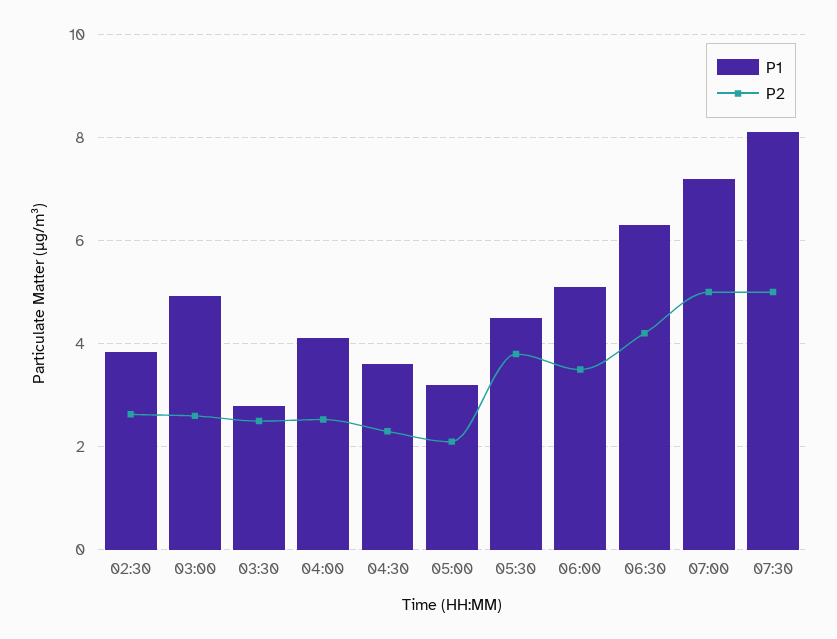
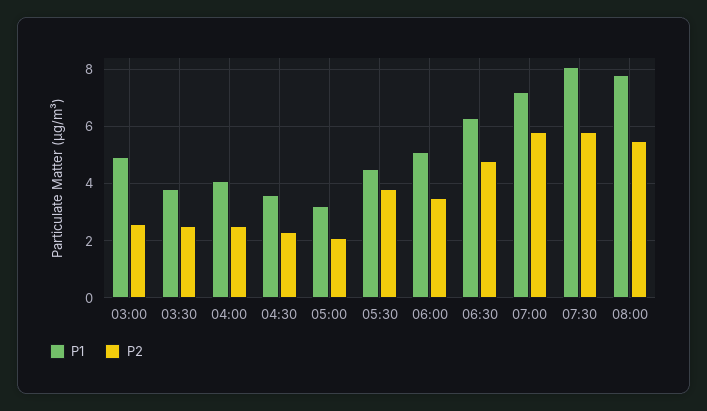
P1, 02:30: 3.8 -> none
P2, 02:30: 2.6 -> none
P1, 03:30: 2.8 -> 3.75
P2, 06:30: 4.2 -> 4.75
P2, 07:00: 5 -> 5.75
P2, 07:30: 5 -> 5.75
P1, 08:00: none -> 7.75
P2, 08:00: none -> 5.5

